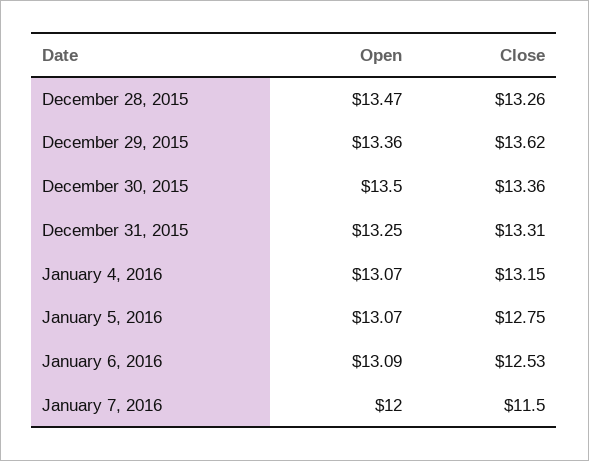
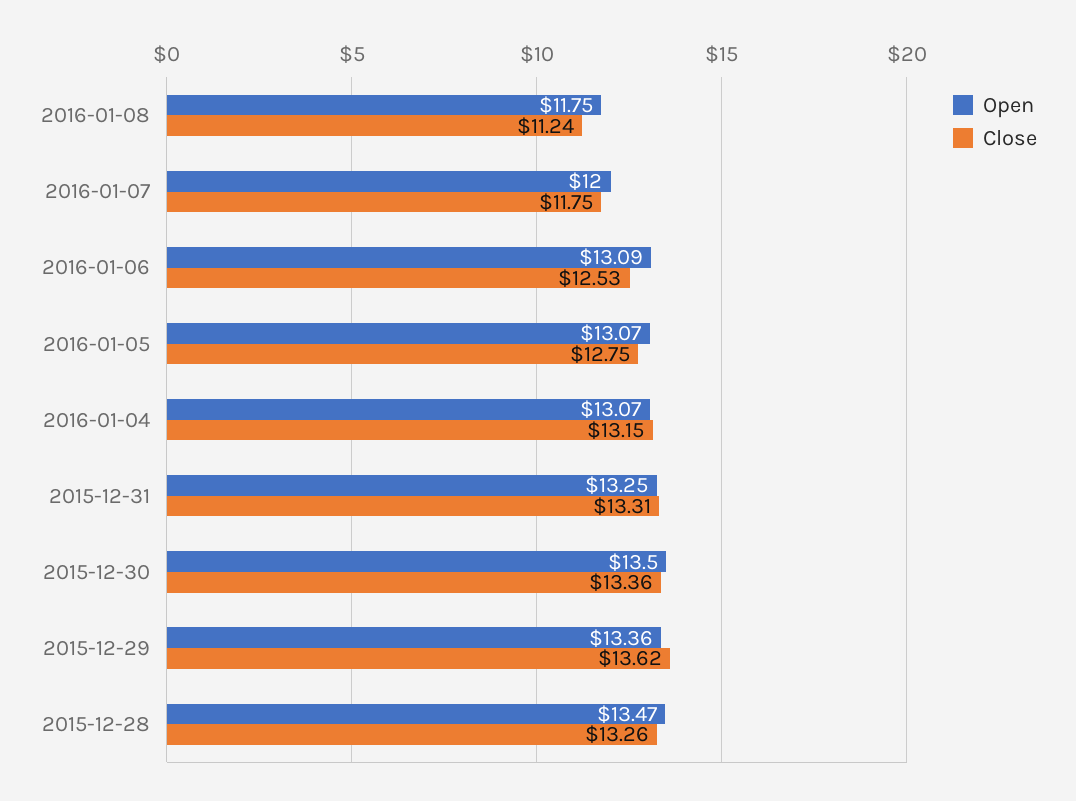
Close, January 7, 2016: 11.5 -> 11.75
Open, 2016-01-08: none -> 11.75
Close, 2016-01-08: none -> 11.24

